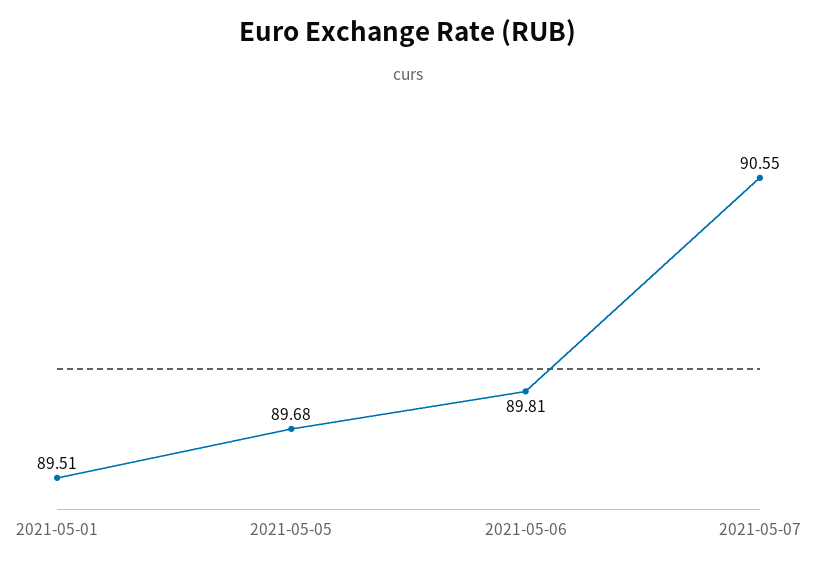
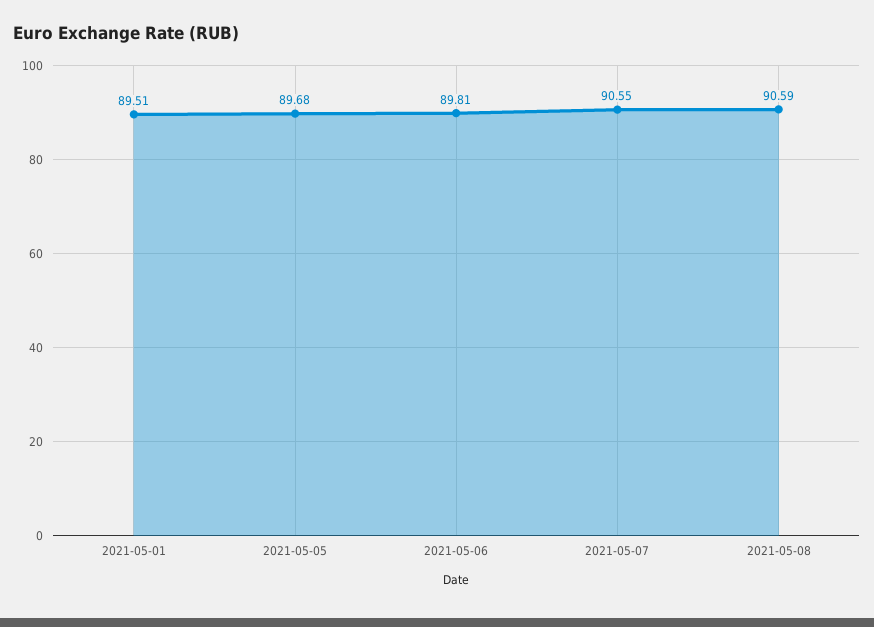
2021-05-08: none -> 90.59

